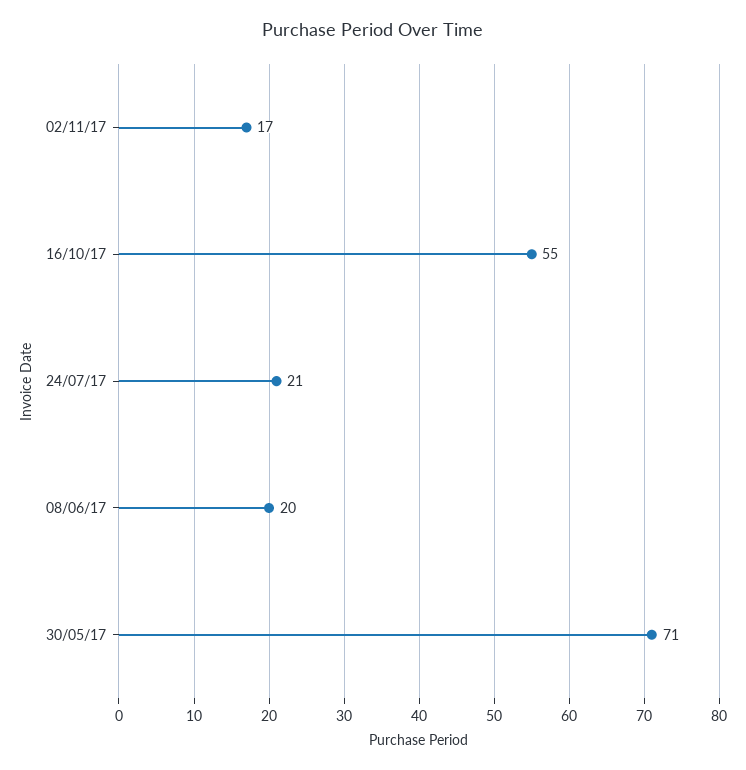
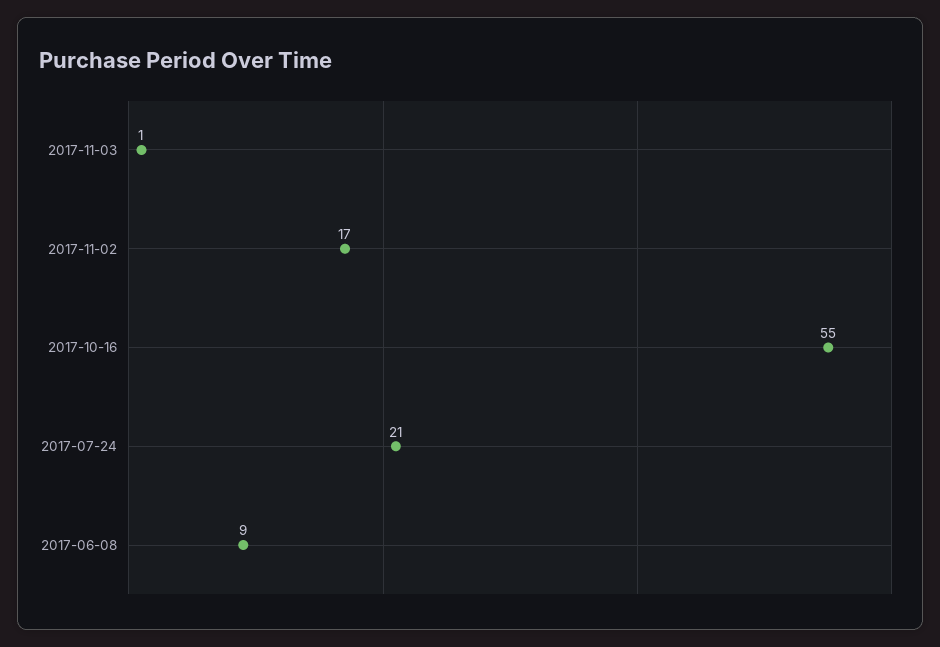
08/06/17: 20 -> 9
30/05/17: 71 -> none
2017-11-03: none -> 1

